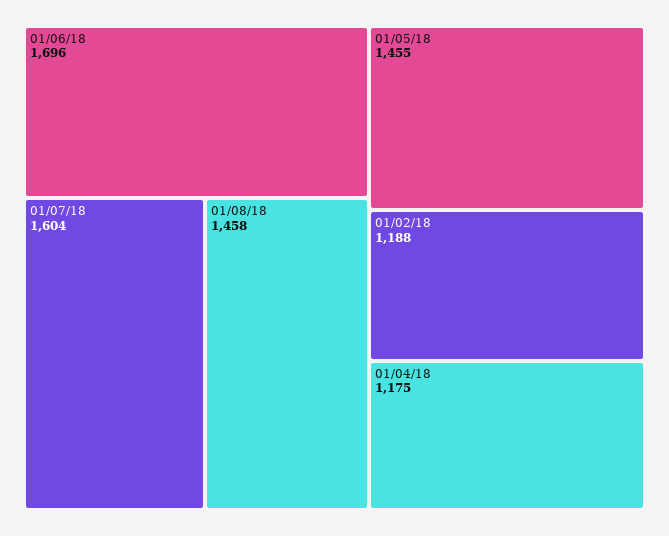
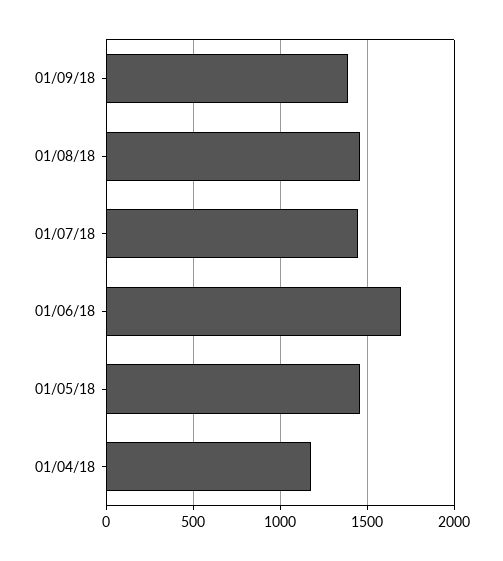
01/07/18: 1604 -> 1450
01/02/18: 1188 -> none
01/09/18: none -> 1400

